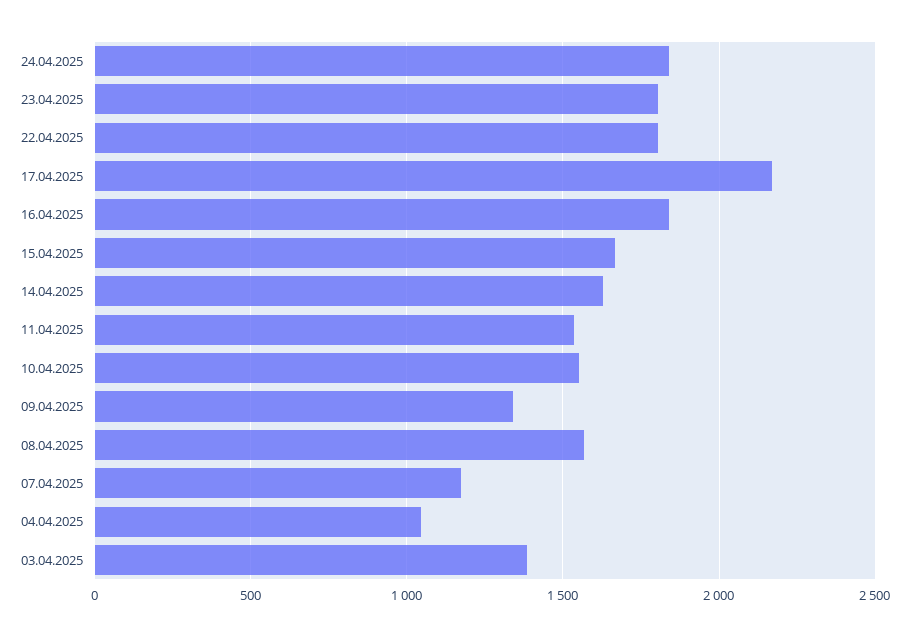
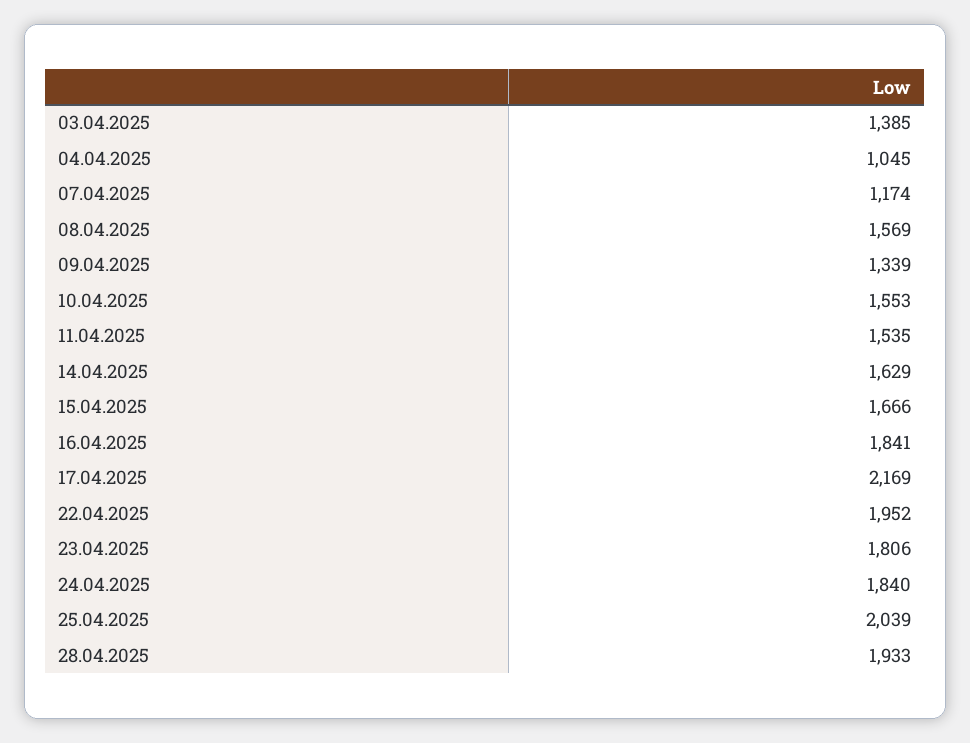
22.04.2025: 1800 -> 1952
25.04.2025: none -> 2039
28.04.2025: none -> 1933

